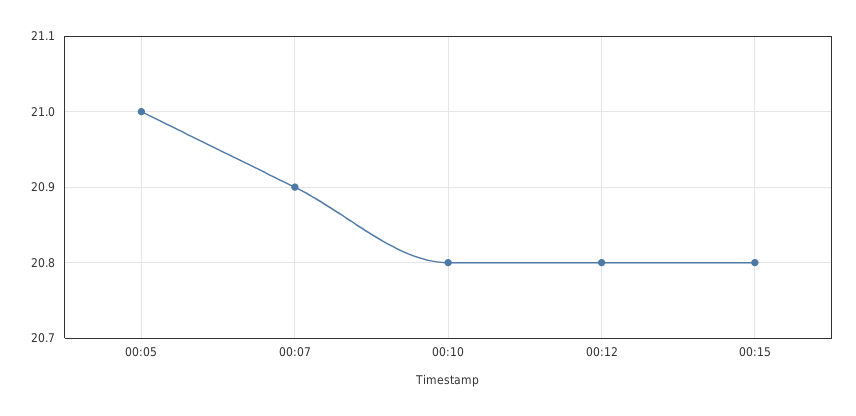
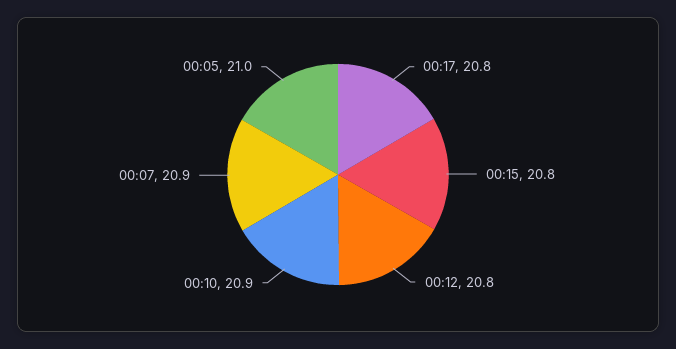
00:10: 20.8 -> 20.9
00:17: none -> 20.8

